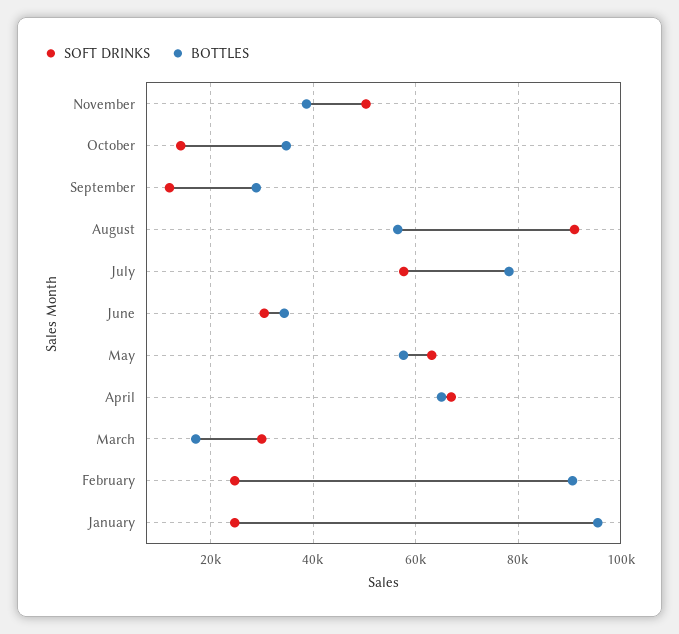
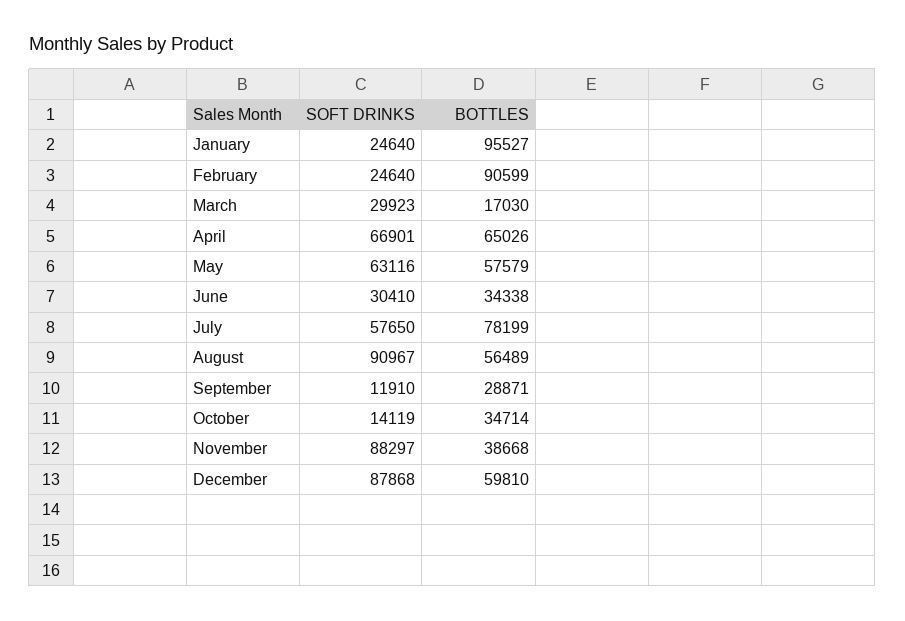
SOFT DRINKS, November: 50000 -> 88297
SOFT DRINKS, December: none -> 87868
BOTTLES, December: none -> 59810

